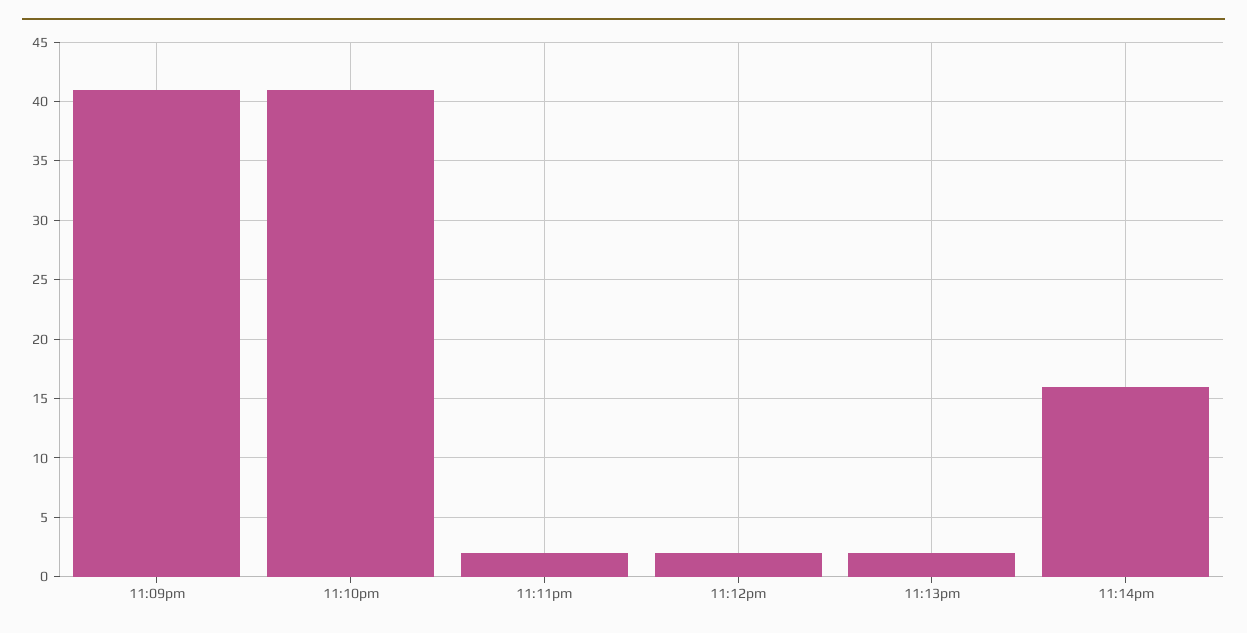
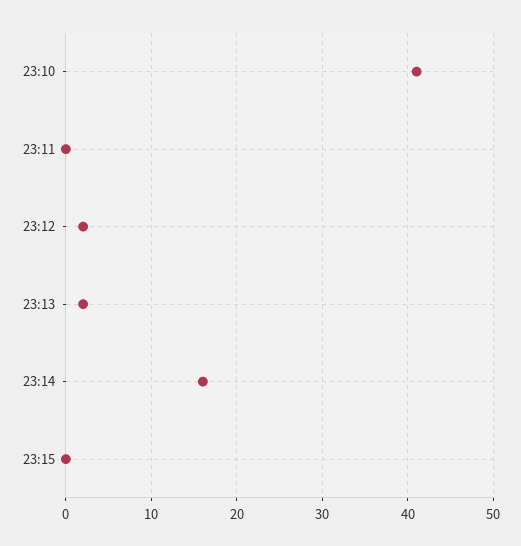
11:09pm: 41 -> none
11:11pm: 2 -> 0
23:15: none -> 0

